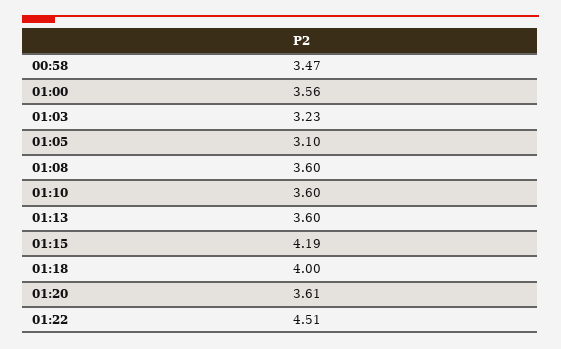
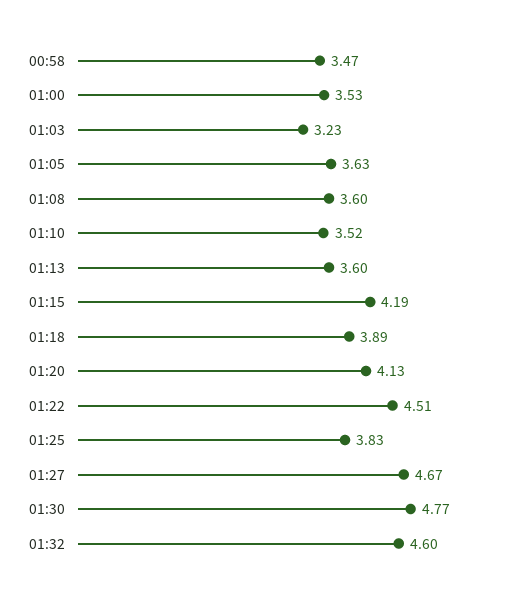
01:00: 3.56 -> 3.53
01:05: 3.1 -> 3.63
01:10: 3.6 -> 3.52
01:18: 4 -> 3.89
01:20: 3.61 -> 4.13
01:25: none -> 3.83
01:27: none -> 4.67
01:30: none -> 4.77
01:32: none -> 4.6

